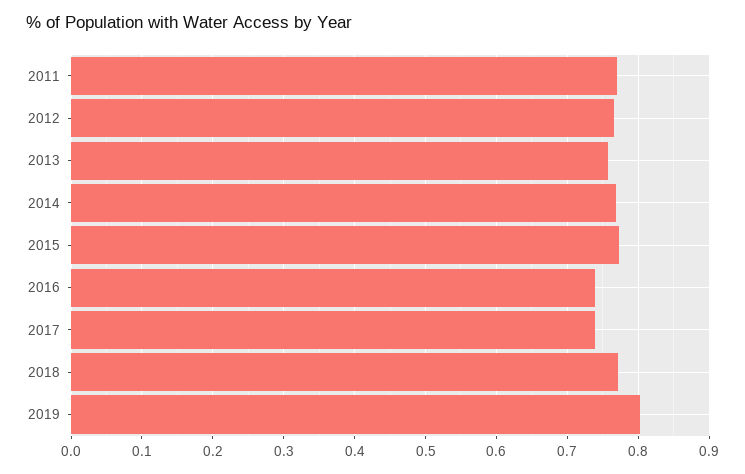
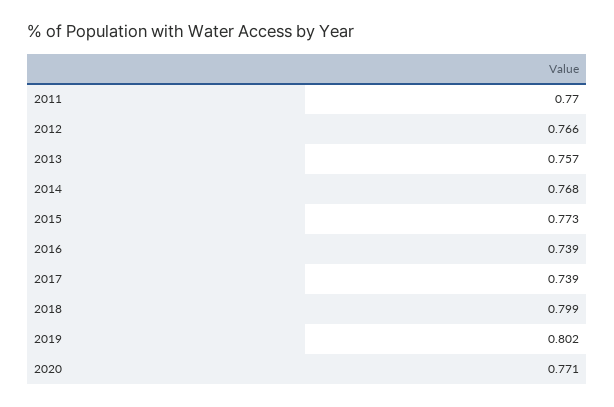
2018: 0.77 -> 0.799
2020: none -> 0.771

